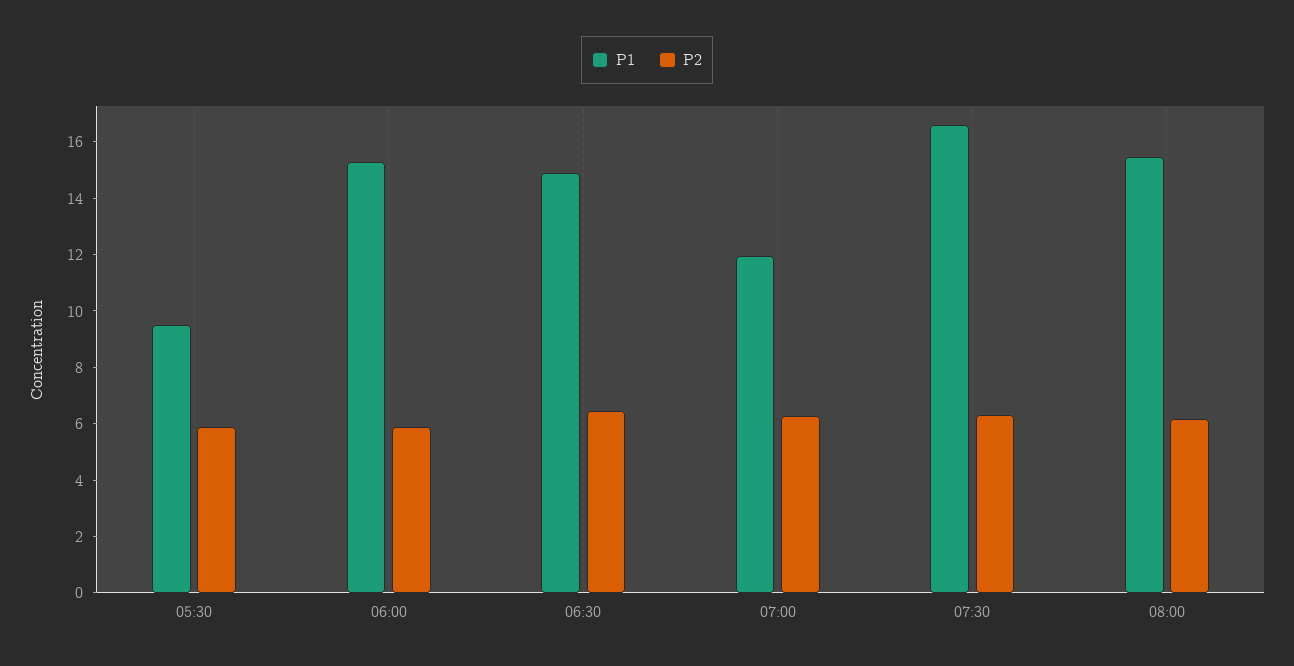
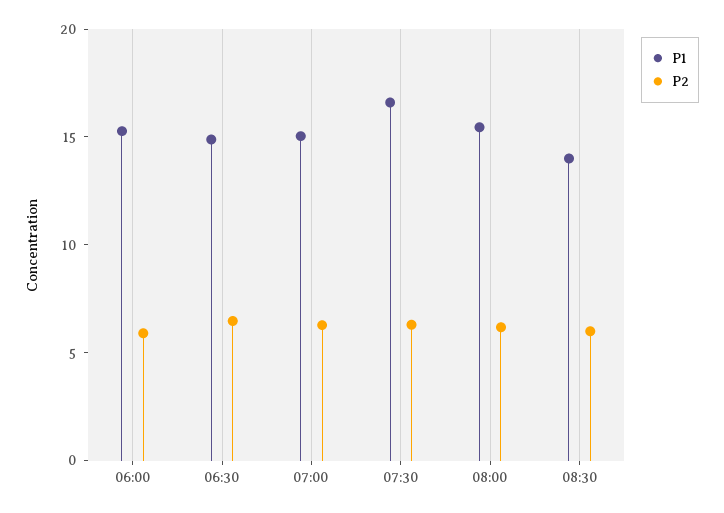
P1, 05:30: 9.5 -> none
P2, 05:30: 6 -> none
P1, 07:00: 12 -> 15
P1, 08:30: none -> 14
P2, 08:30: none -> 6

